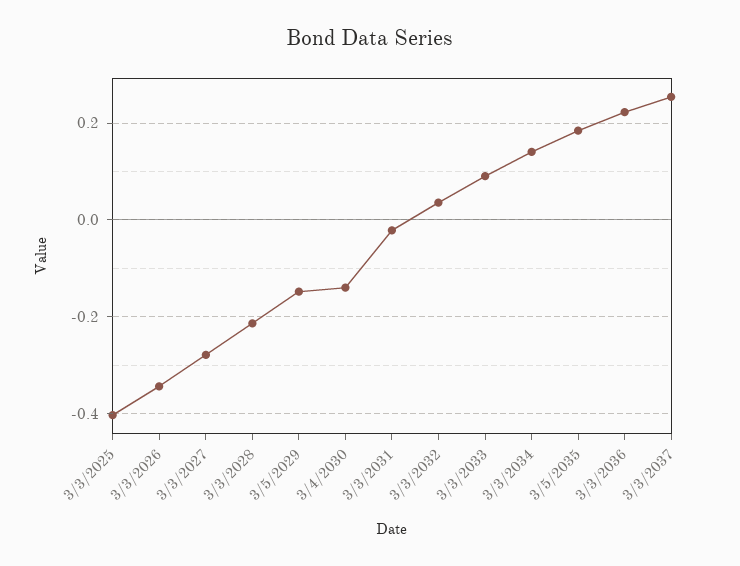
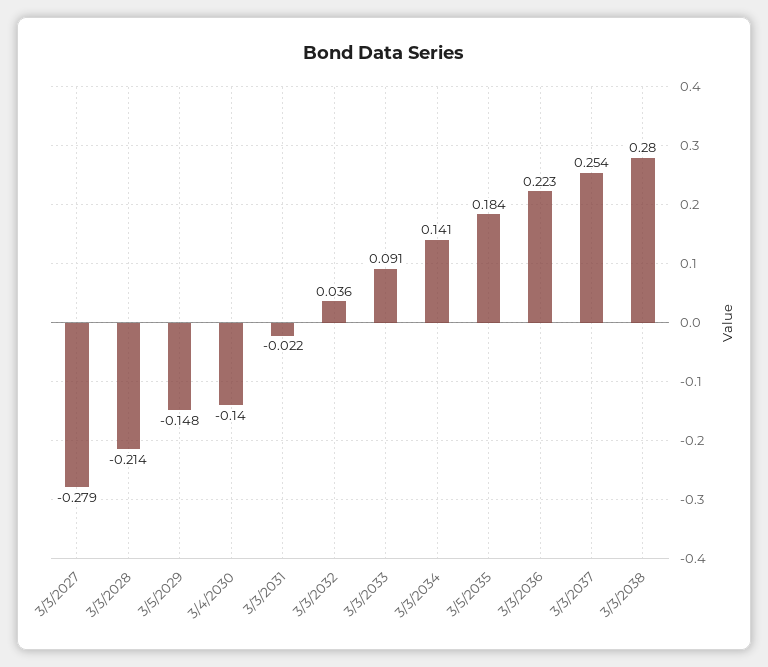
3/3/2025: -0.4 -> none
3/3/2026: -0.34 -> none
3/3/2038: none -> 0.28

